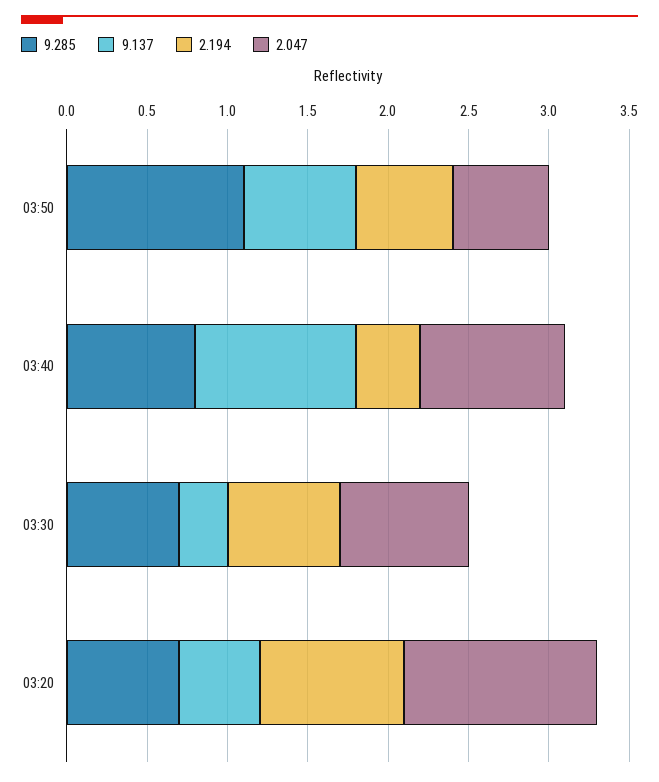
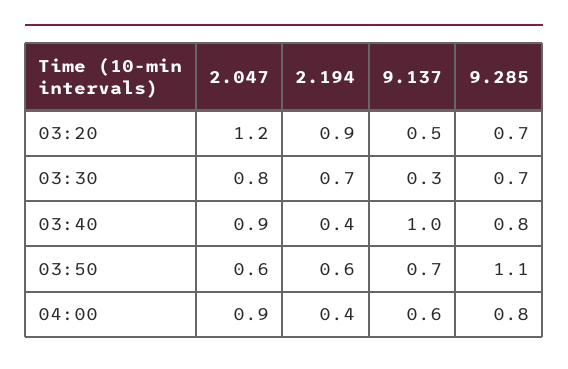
2.047, 04:00: none -> 0.9
2.194, 04:00: none -> 0.4
9.137, 04:00: none -> 0.6
9.285, 04:00: none -> 0.8

